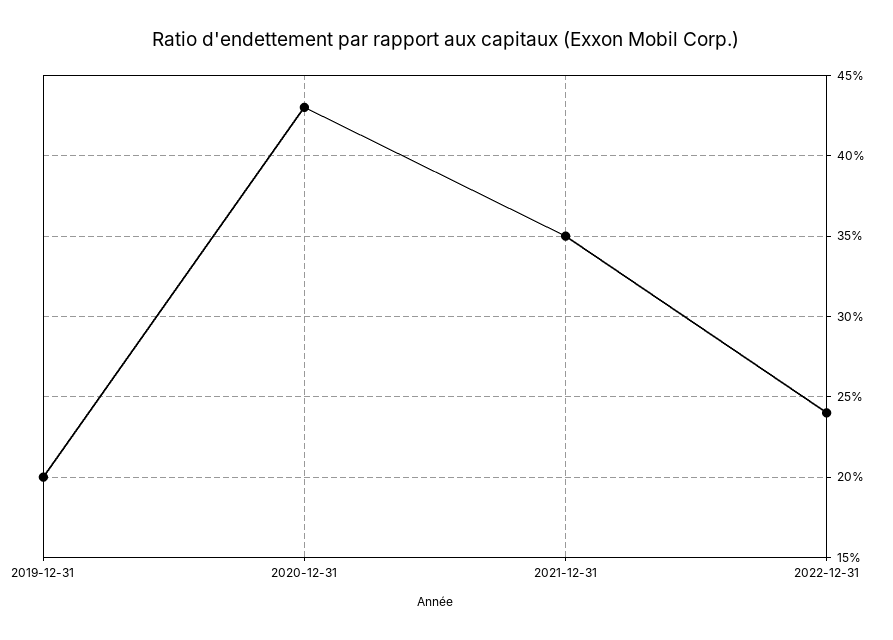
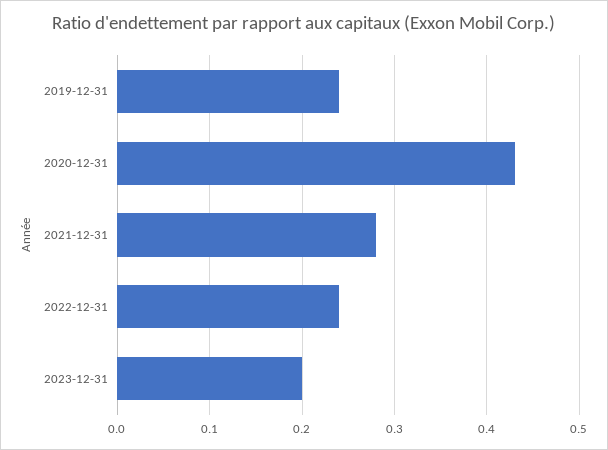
2019-12-31: 0.2 -> 0.24
2021-12-31: 0.35 -> 0.28
2023-12-31: none -> 0.2

